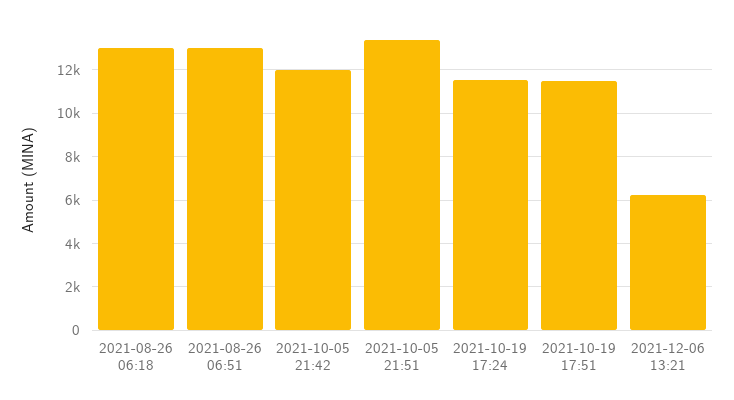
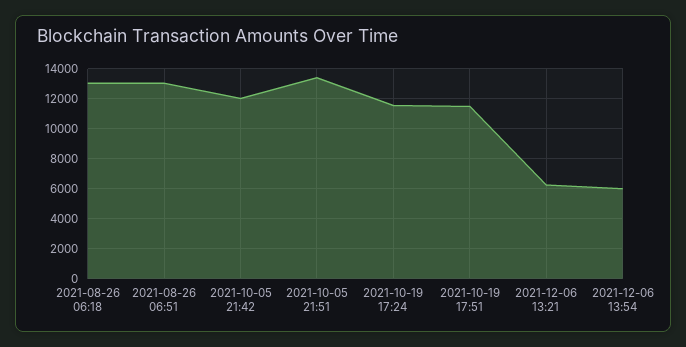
2021-12-06 13:54: none -> 6000

